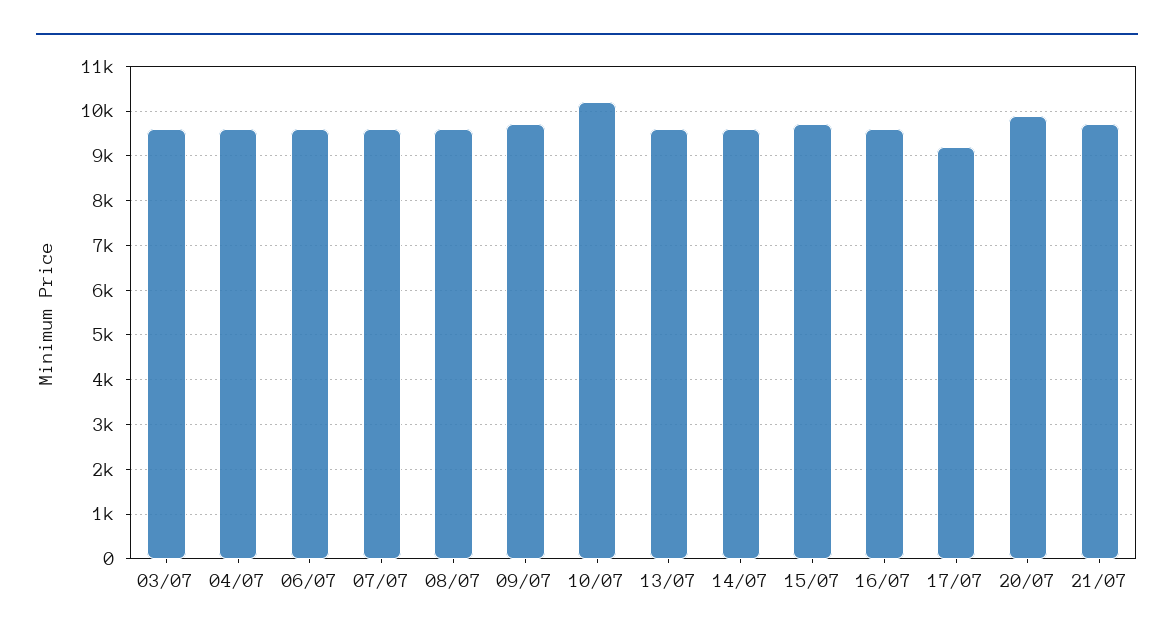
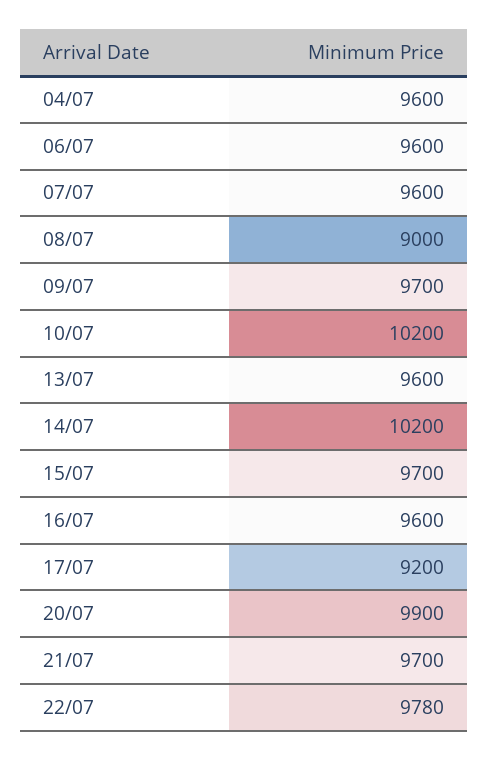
03/07: 9600 -> none
08/07: 9600 -> 9000
14/07: 9600 -> 10200
22/07: none -> 9780

